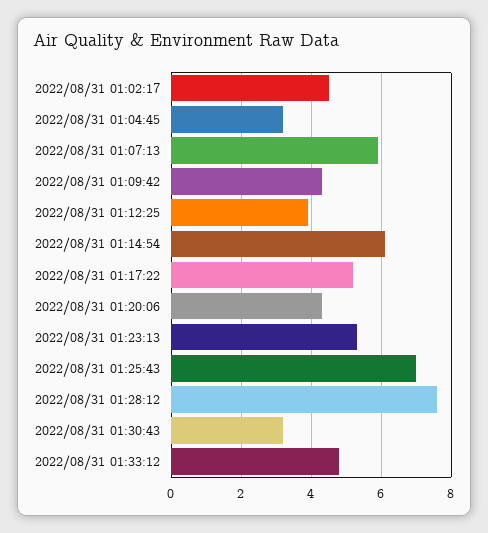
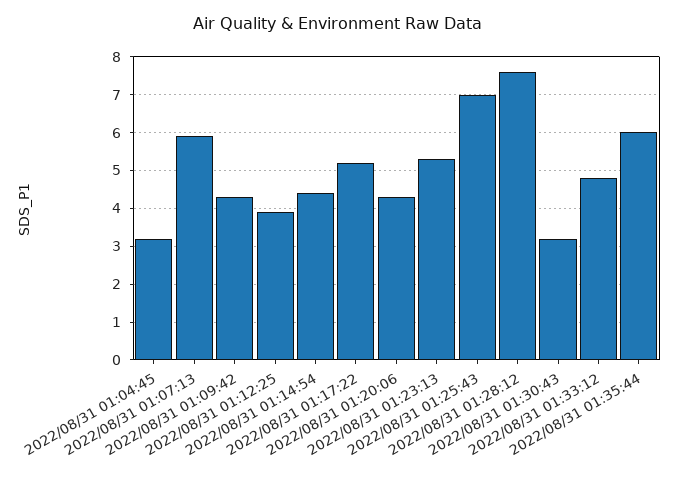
2022/08/31 01:02:17: 4.5 -> none
2022/08/31 01:14:54: 6 -> 4.5
2022/08/31 01:35:44: none -> 6

